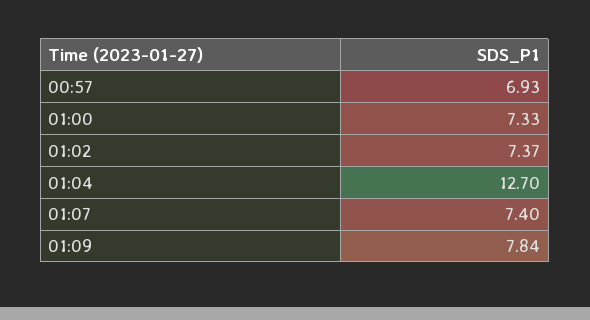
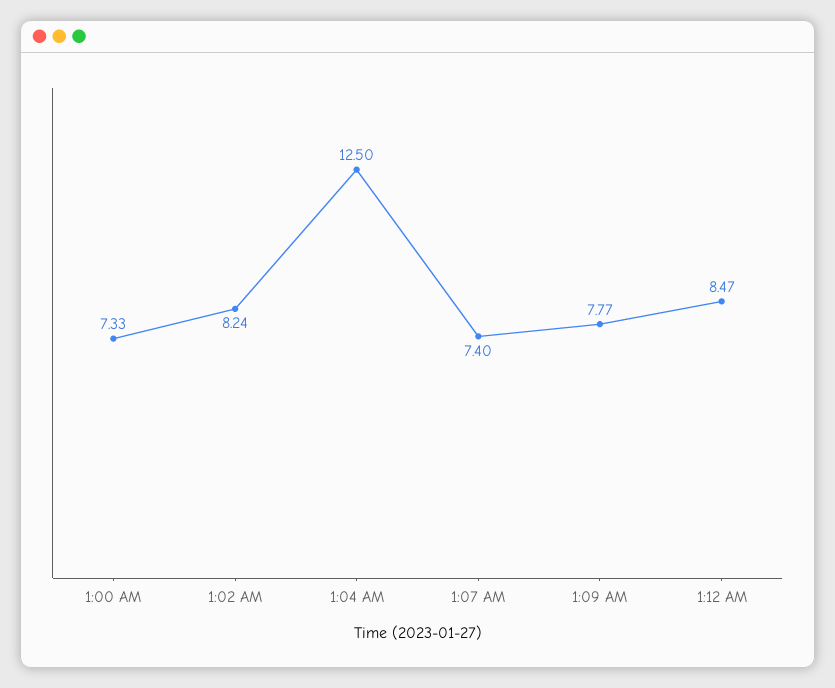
00:57: 6.93 -> none
01:02: 7.37 -> 8.24
01:04: 12.7 -> 12.5
01:09: 7.84 -> 7.77
1:12 AM: none -> 8.47

